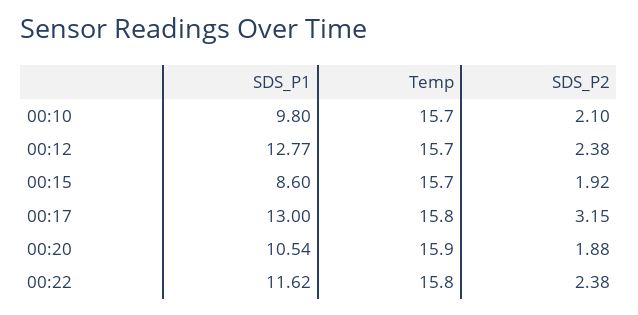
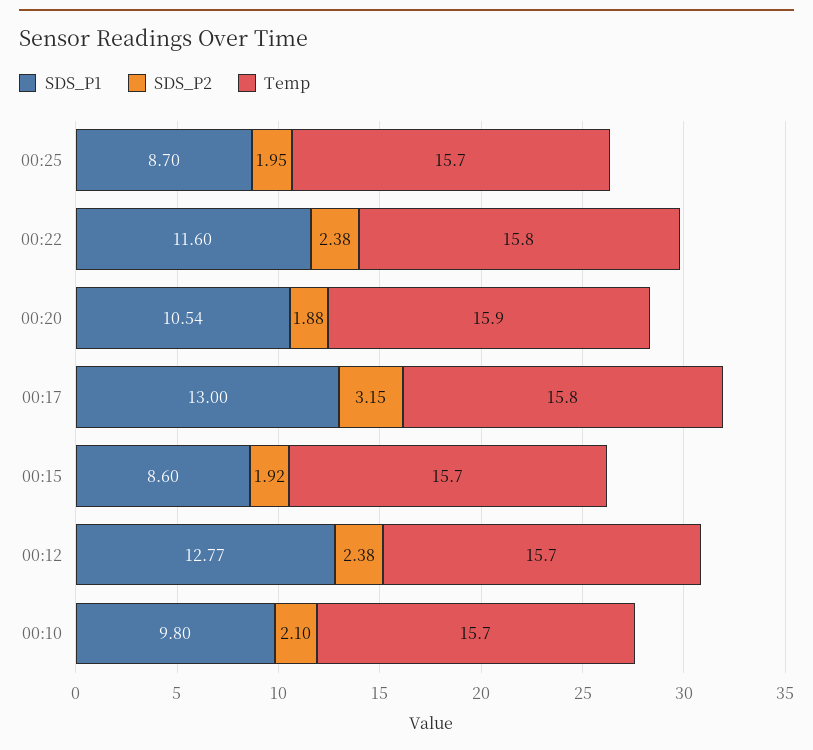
SDS_P1, 00:22: 11.62 -> 11.6
SDS_P1, 00:25: none -> 8.7
SDS_P2, 00:25: none -> 1.95
Temp, 00:25: none -> 15.7

